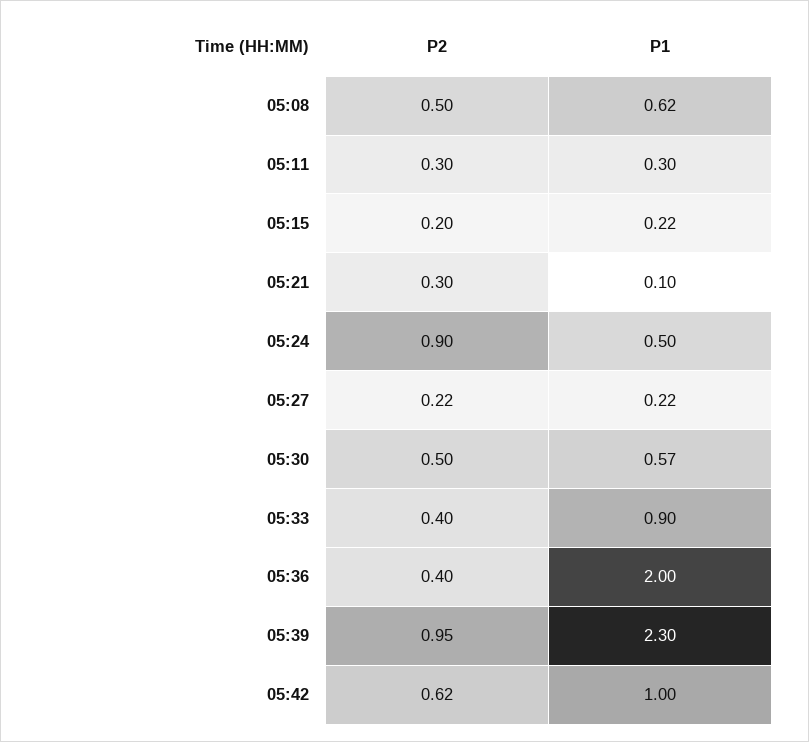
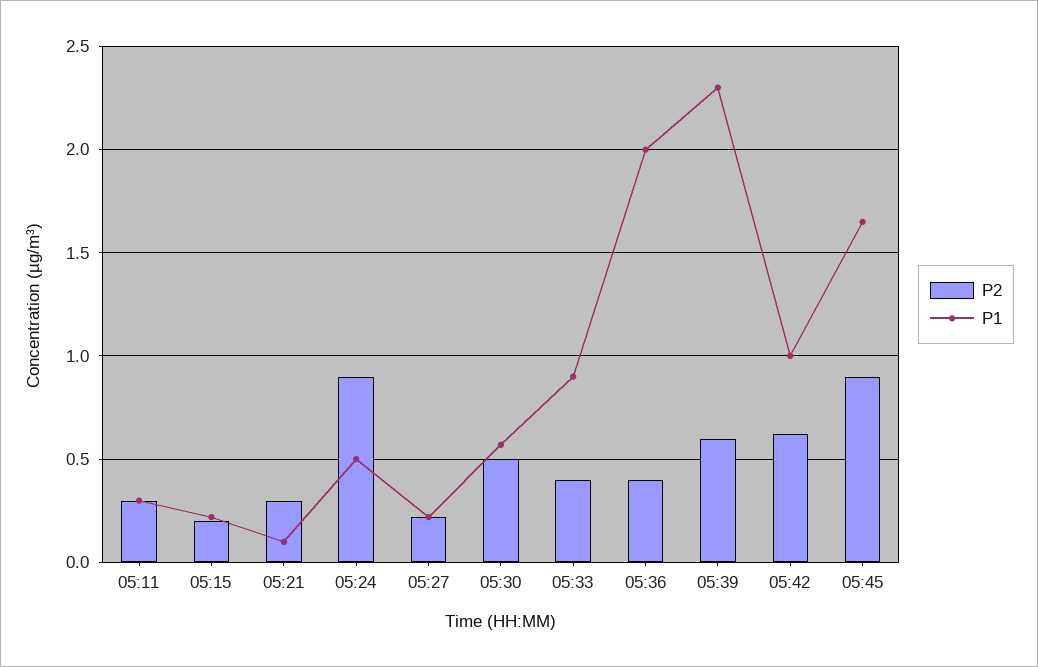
P2, 05:08: 0.5 -> none
P1, 05:08: 0.62 -> none
P2, 05:39: 0.95 -> 0.6
P2, 05:45: none -> 0.9
P1, 05:45: none -> 1.65

